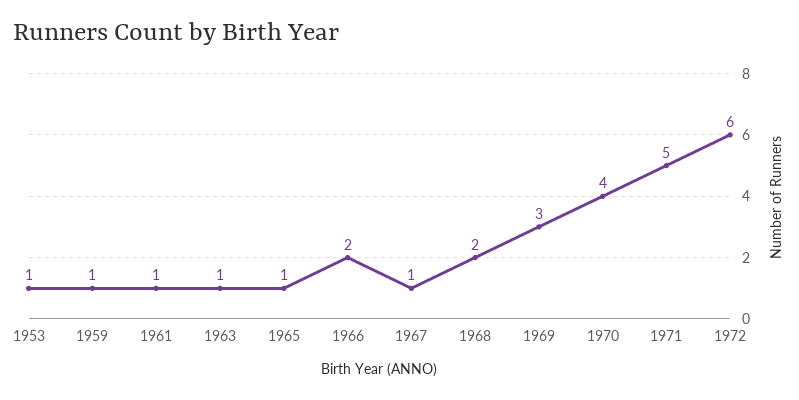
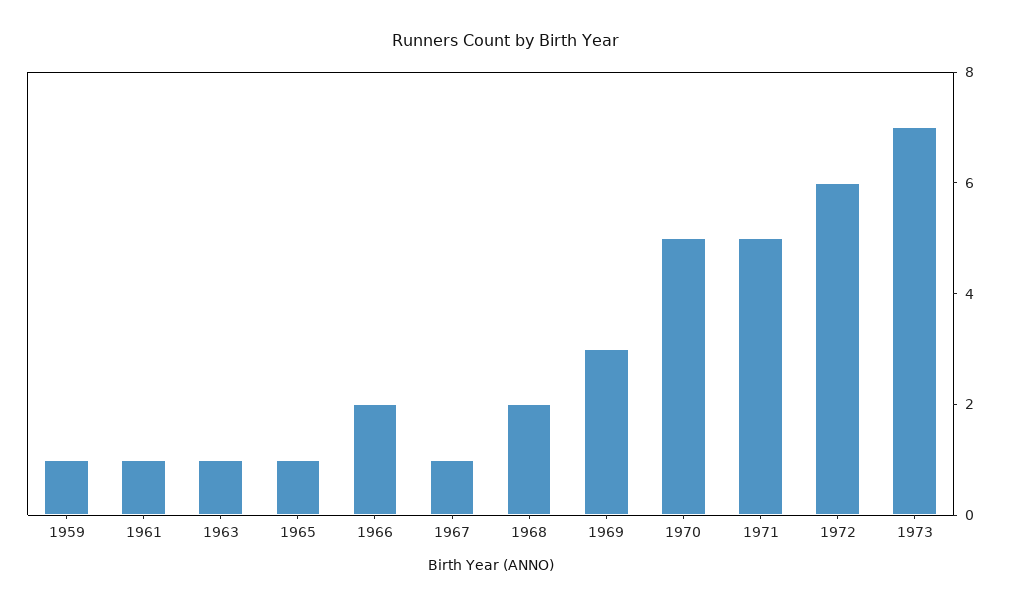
1953: 1 -> none
1970: 4 -> 5
1973: none -> 7

